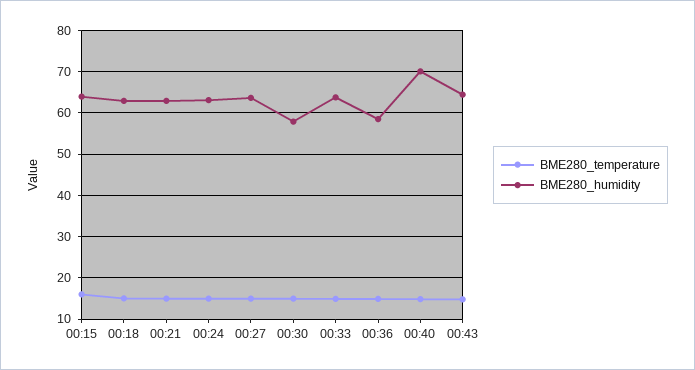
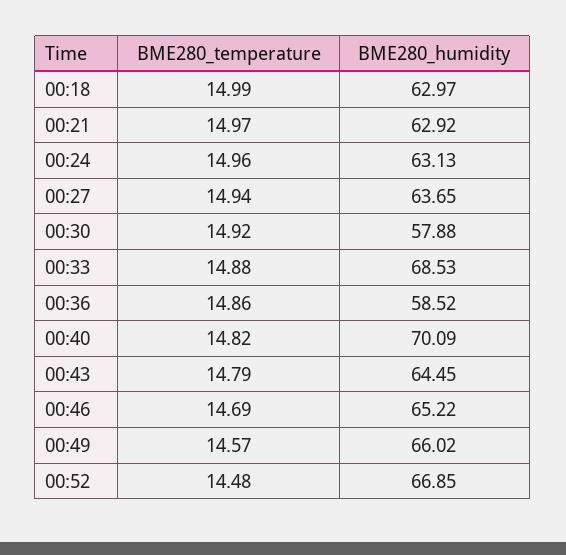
BME280_temperature, 00:15: 16 -> none
BME280_humidity, 00:15: 64 -> none
BME280_humidity, 00:33: 64 -> 68.53
BME280_temperature, 00:46: none -> 14.69
BME280_humidity, 00:46: none -> 65.22
BME280_temperature, 00:49: none -> 14.57
BME280_humidity, 00:49: none -> 66.02
BME280_temperature, 00:52: none -> 14.48
BME280_humidity, 00:52: none -> 66.85

